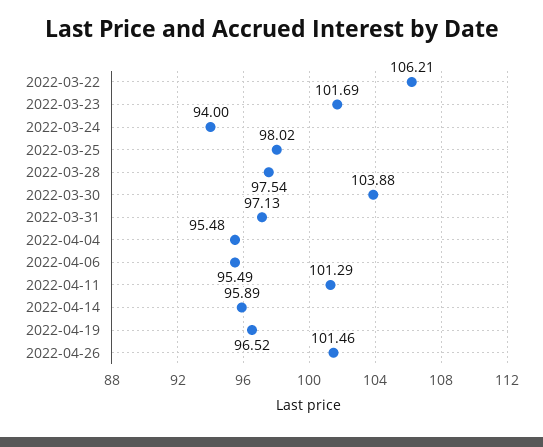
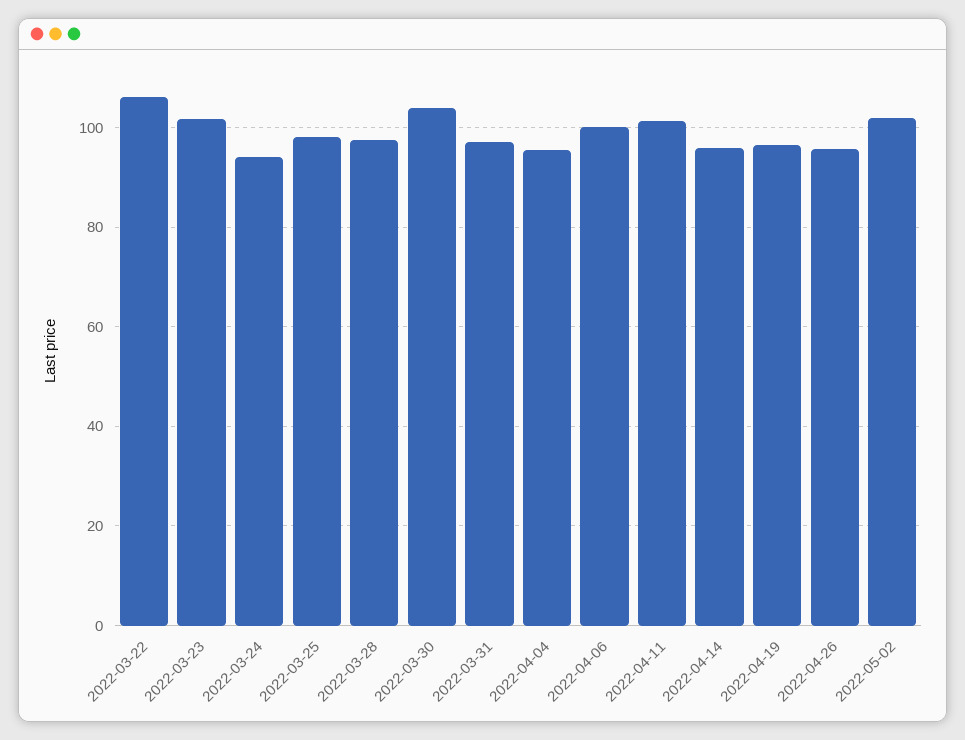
2022-04-06: 95.49 -> 100
2022-04-26: 101.46 -> 96
2022-05-02: none -> 102

